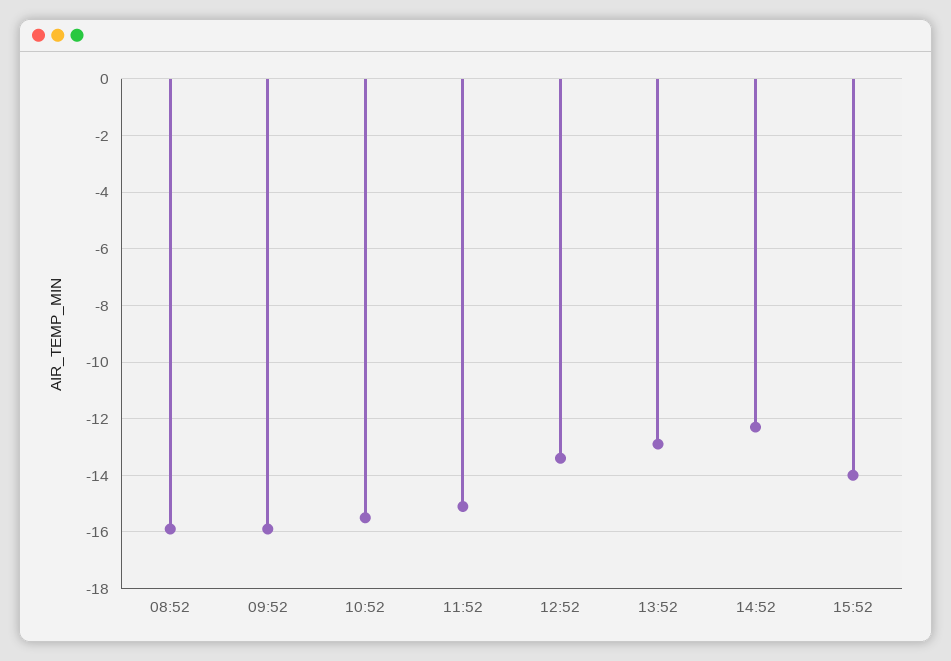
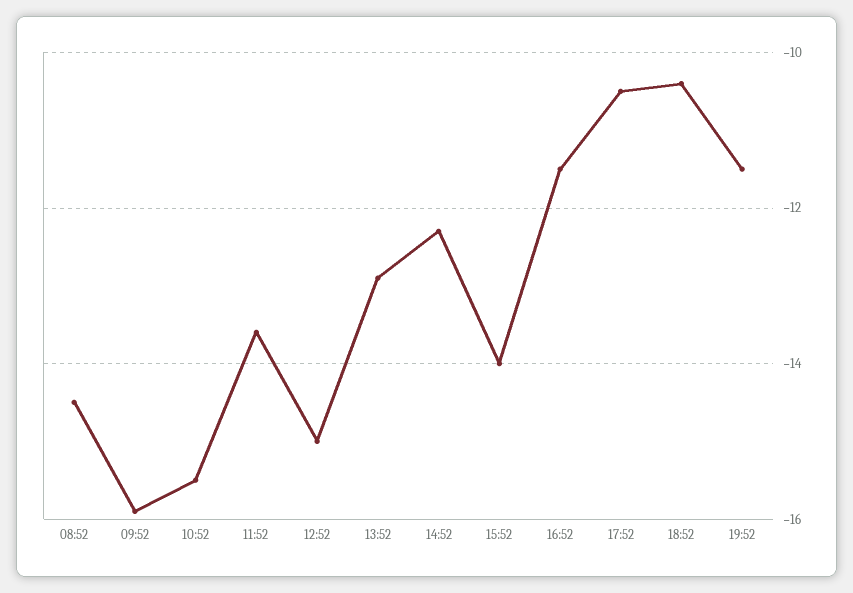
08:52: -16 -> -14.5
11:52: -15 -> -13.5
12:52: -13.5 -> -15
16:52: none -> -11.5
17:52: none -> -10.5
18:52: none -> -10.5
19:52: none -> -11.5

